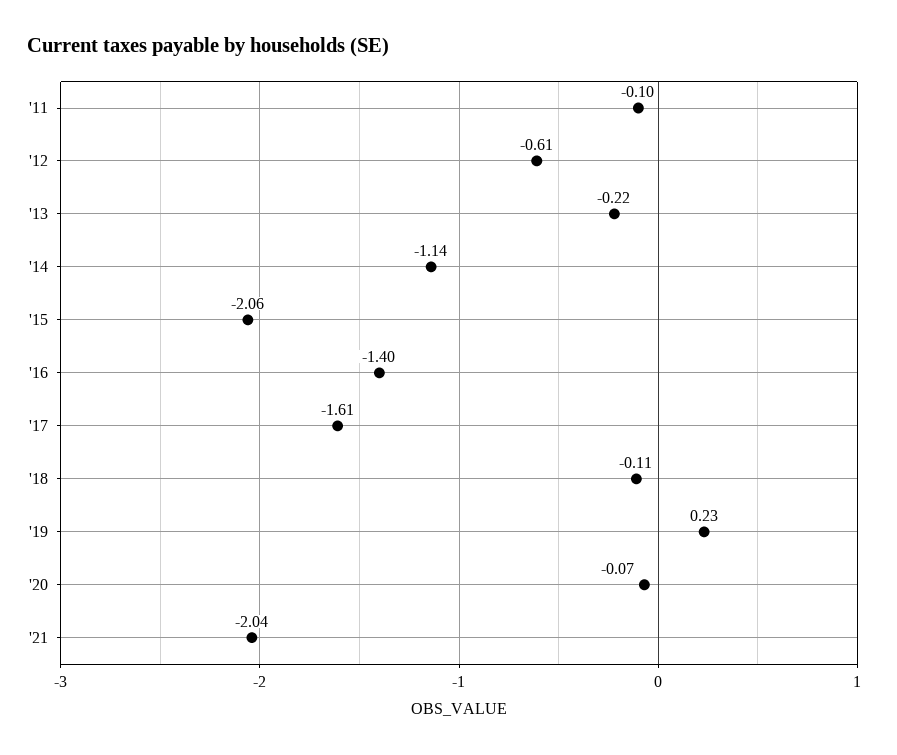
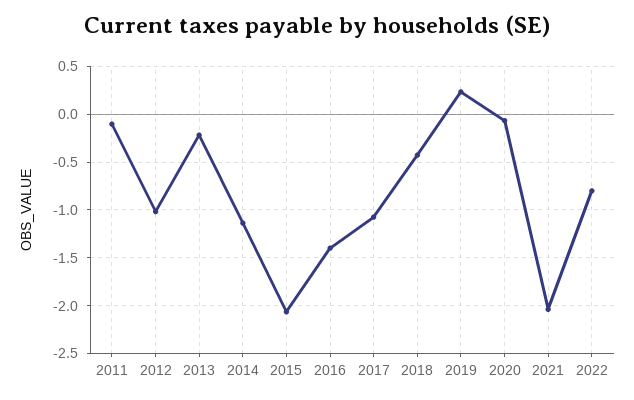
'12: -0.61 -> -1
'17: -1.61 -> -1.1
'18: -0.11 -> -0.4
2022: none -> -0.8

